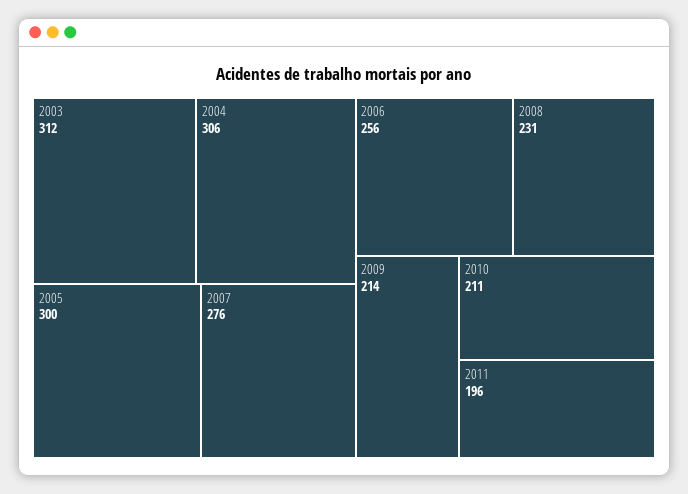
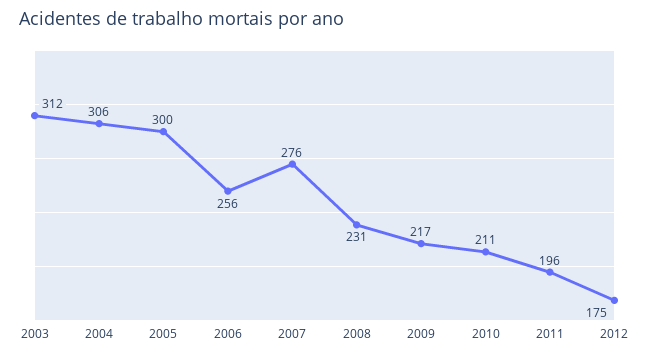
2009: 214 -> 217
2012: none -> 175

